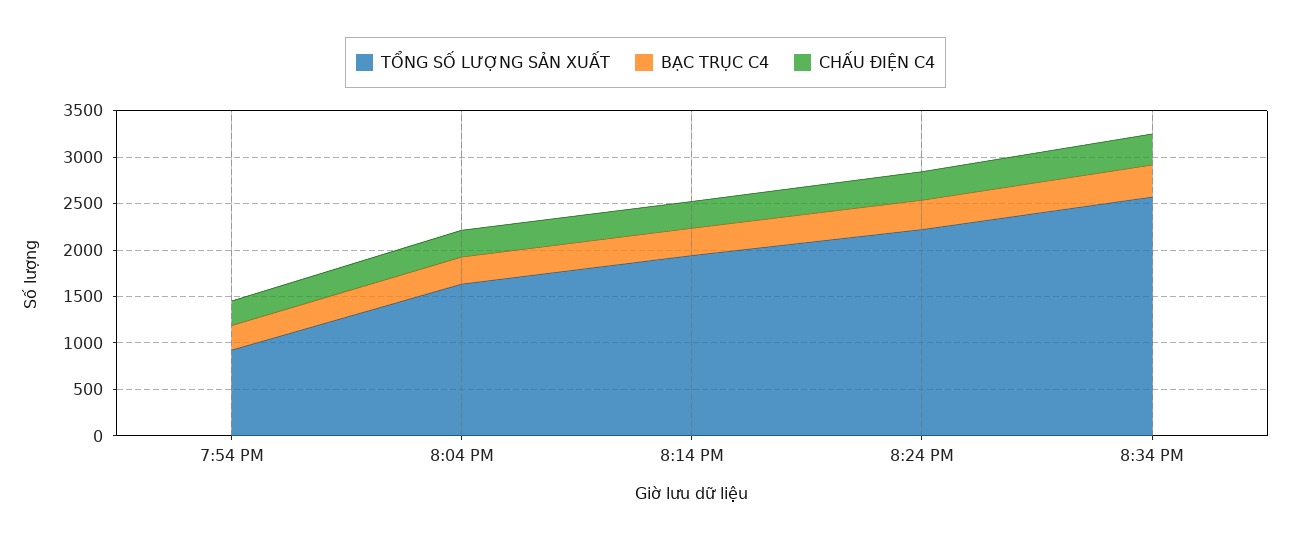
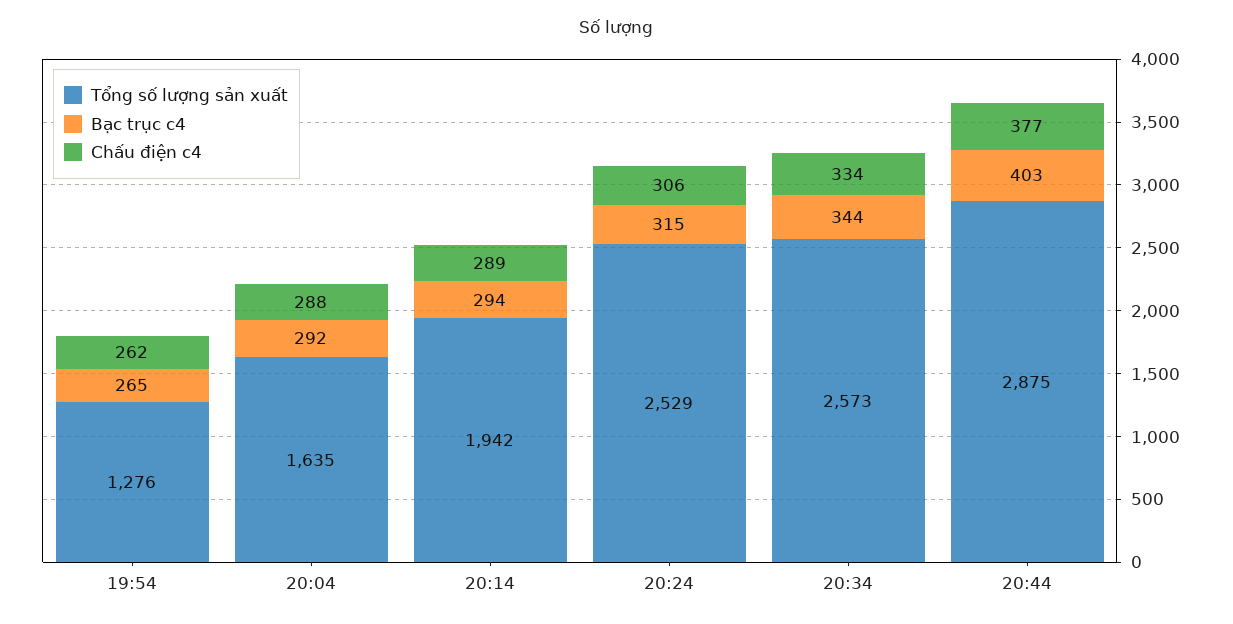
TỔNG SỐ LƯỢNG SẢN XUẤT, 7:54 PM: 900 -> 1276
TỔNG SỐ LƯỢNG SẢN XUẤT, 8:24 PM: 2200 -> 2529
TỔNG SỐ LƯỢNG SẢN XUẤT, 20:44: none -> 2875
BẠC TRỤC C4, 20:44: none -> 403
CHẤU ĐIỆN C4, 20:44: none -> 377

